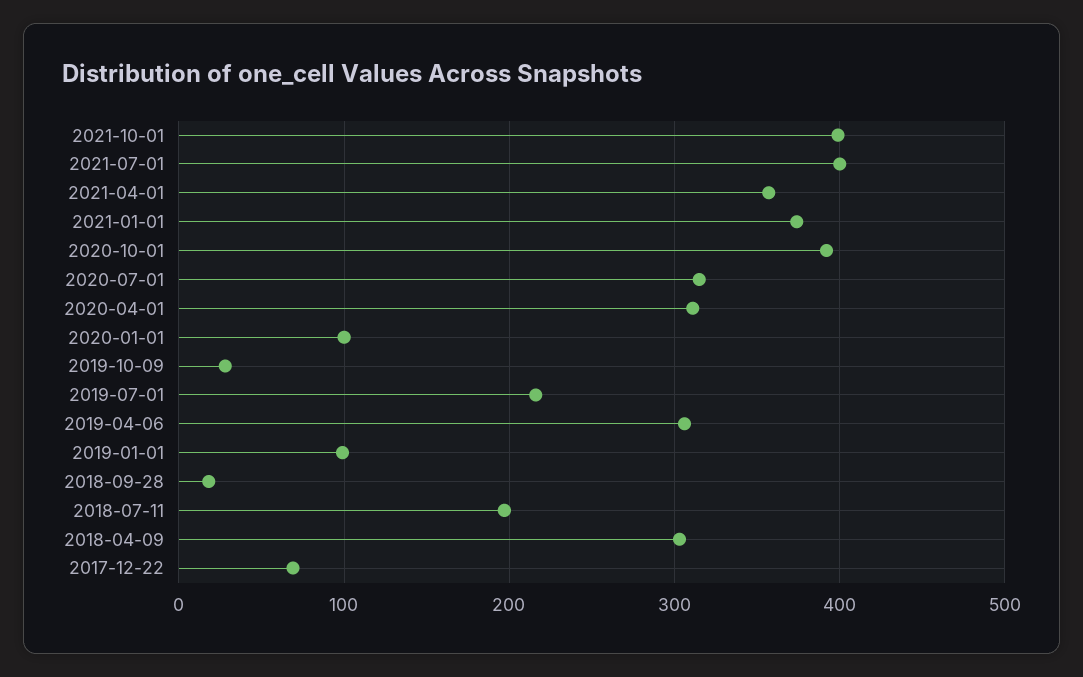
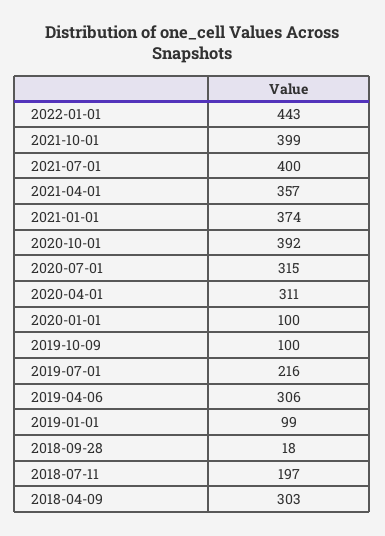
2019-10-09: 30 -> 100
2017-12-22: 70 -> none
2022-01-01: none -> 443

